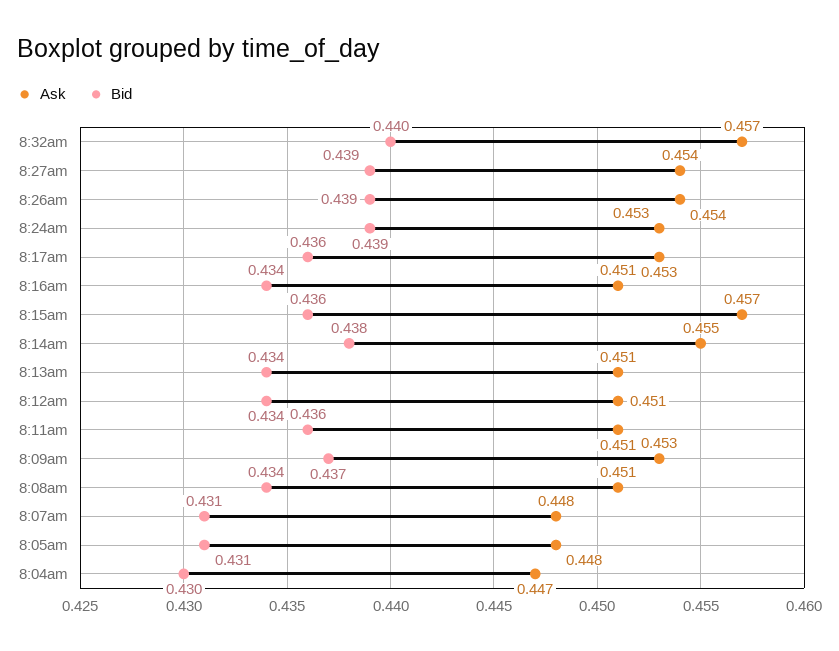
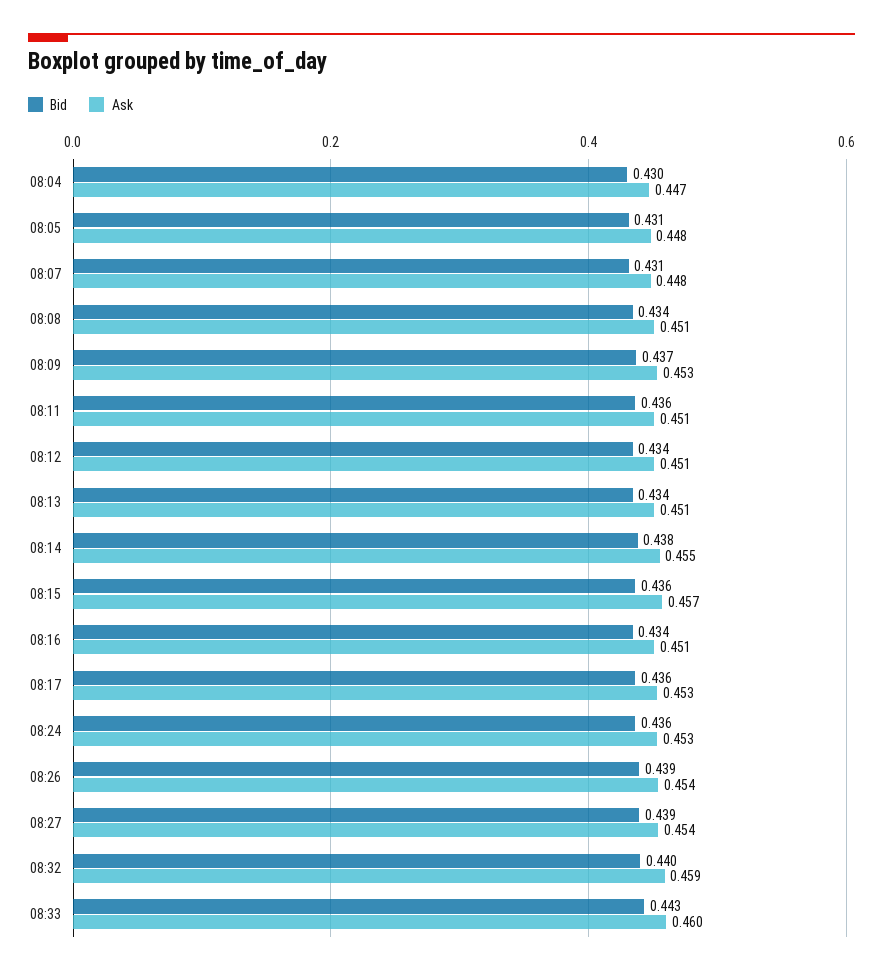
Ask, 8:32am: 0.457 -> 0.459
Bid, 8:24am: 0.439 -> 0.436
Bid, 08:33: none -> 0.443
Ask, 08:33: none -> 0.46

